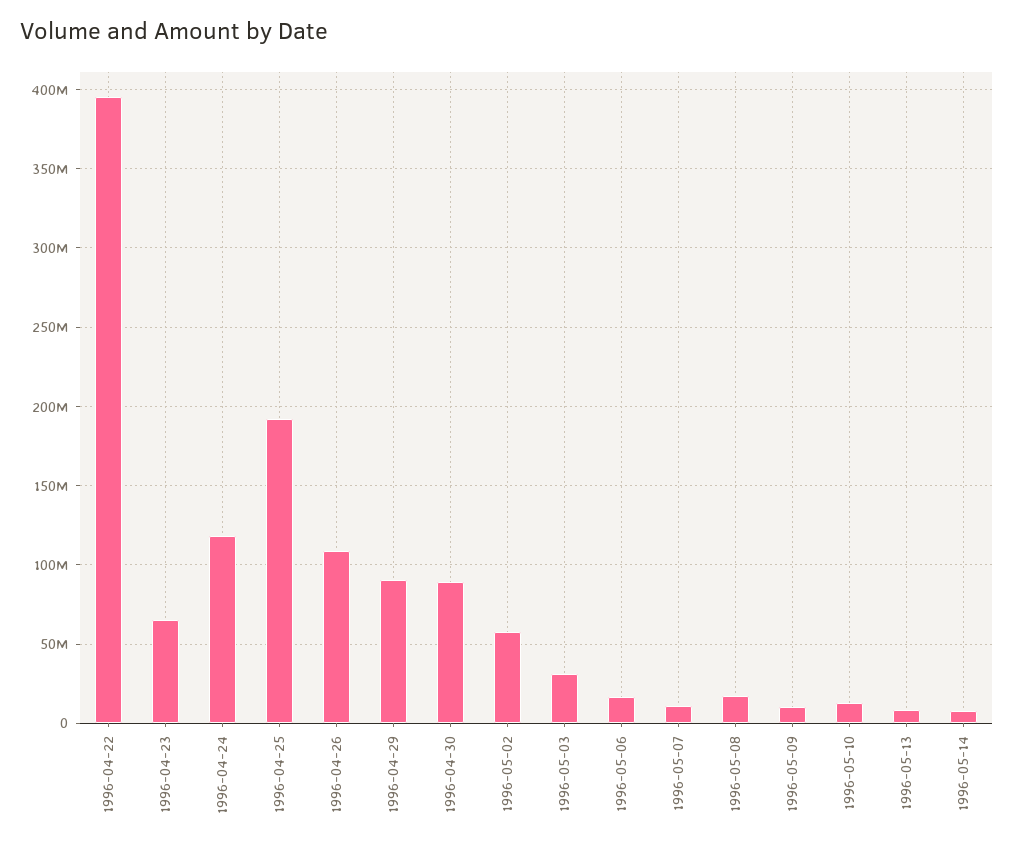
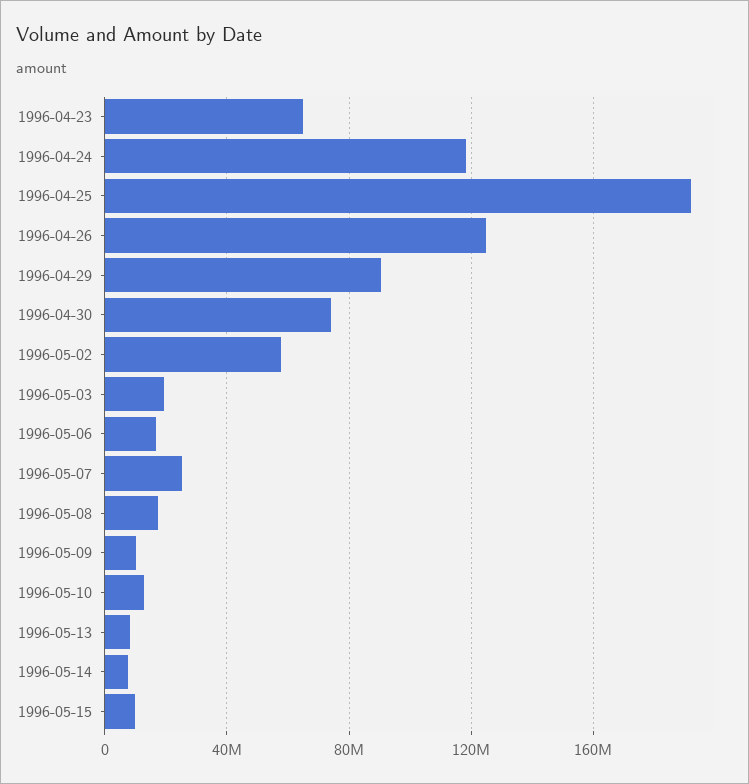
1996-04-22: 395000000 -> none
1996-04-26: 110000000 -> 125000000
1996-04-30: 90000000 -> 75000000
1996-05-03: 30000000 -> 20000000
1996-05-07: 10000000 -> 25000000
1996-05-15: none -> 10000000

